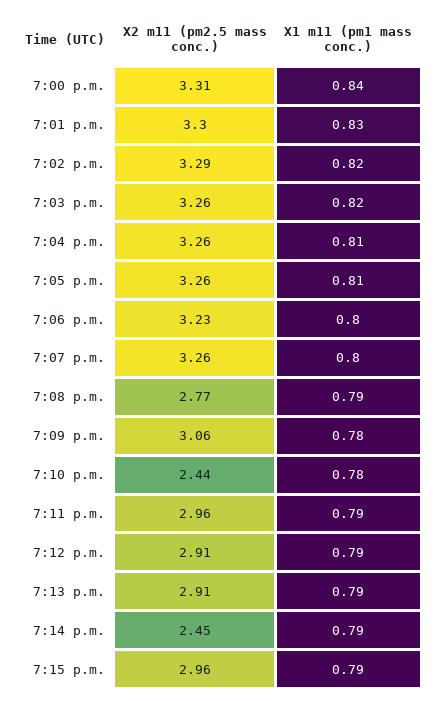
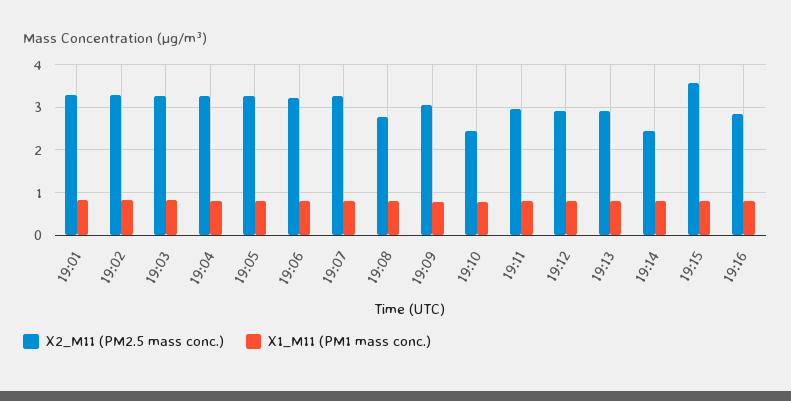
X2 m11 (pm2.5 mass conc.), 7:00 p.m.: 3.31 -> none
X1 m11 (pm1 mass conc.), 7:00 p.m.: 0.84 -> none
X2 m11 (pm2.5 mass conc.), 7:15 p.m.: 2.96 -> 3.6
X2 m11 (pm2.5 mass conc.), 19:16: none -> 2.8
X1 m11 (pm1 mass conc.), 19:16: none -> 0.8

